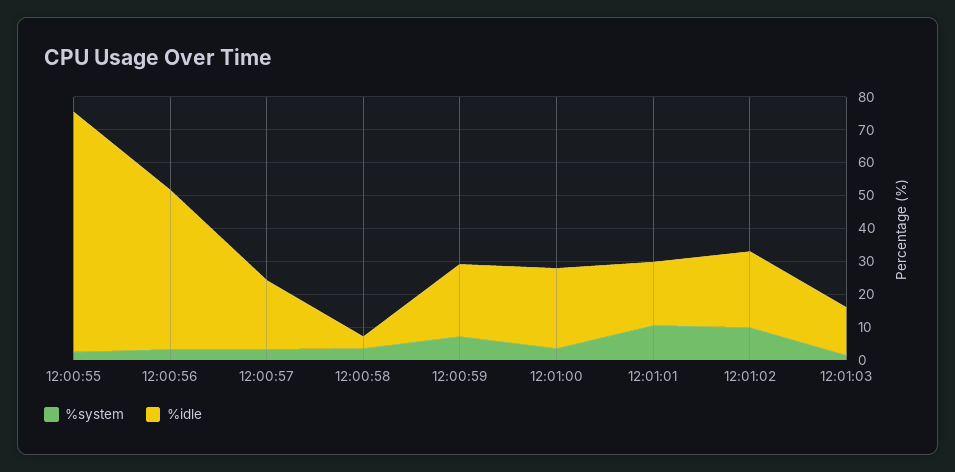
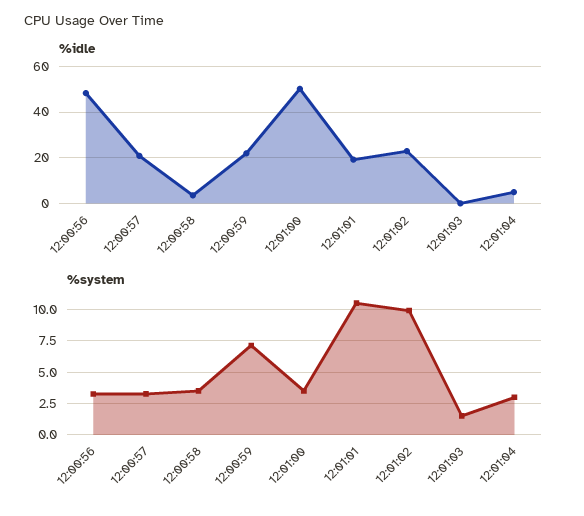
%system, 12:00:55: 2.5 -> none
%idle, 12:00:55: 72.5 -> none
%idle, 12:01:00: 25 -> 50
%idle, 12:01:03: 15 -> 0
%idle, 12:01:04: none -> 5
%system, 12:01:04: none -> 3

